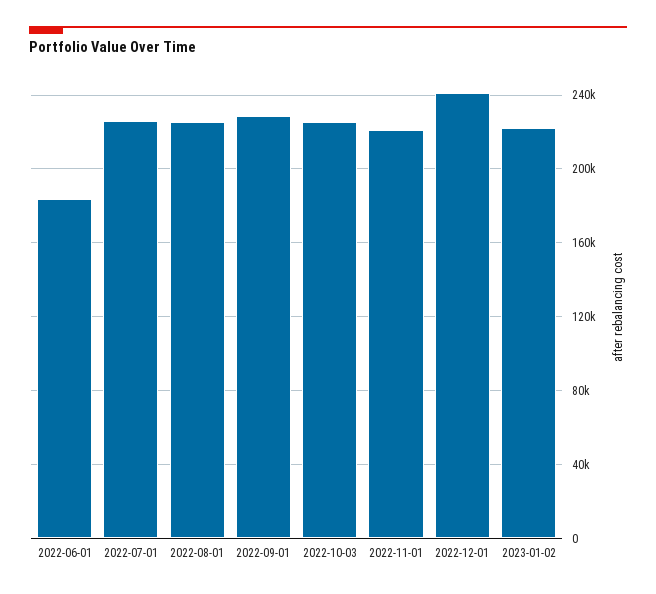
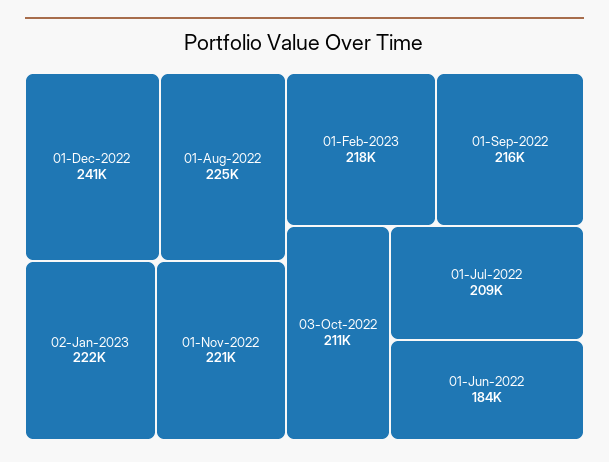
2022-07-01: 225000 -> 209000
2022-09-01: 230000 -> 216000
2022-10-03: 225000 -> 211000
01-Feb-2023: none -> 218000

